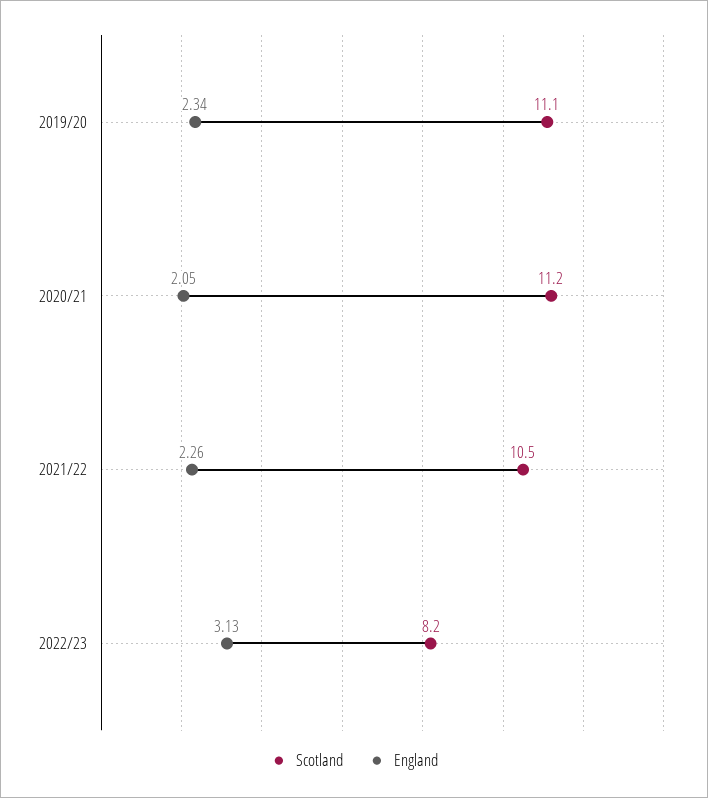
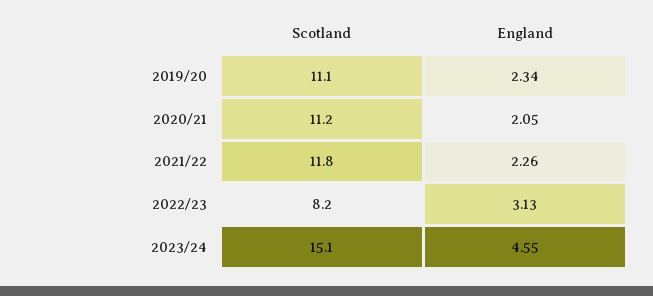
Scotland, 2021/22: 10.5 -> 11.8
Scotland, 2023/24: none -> 15.1
England, 2023/24: none -> 4.55

